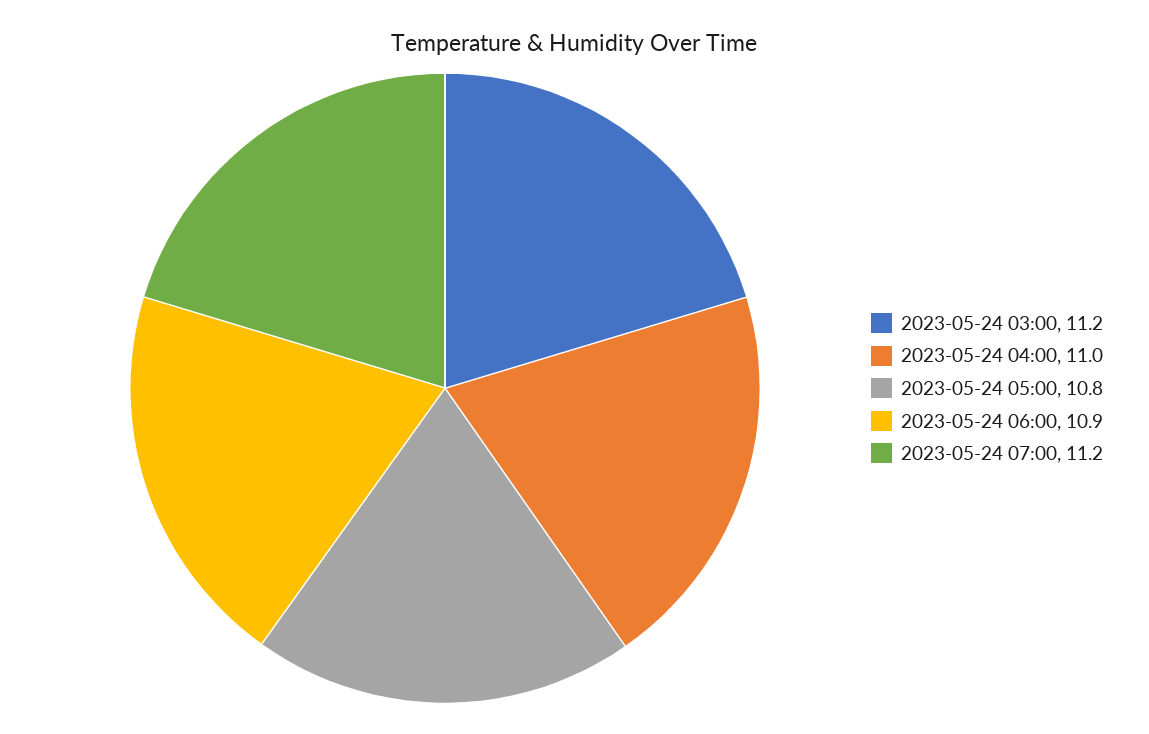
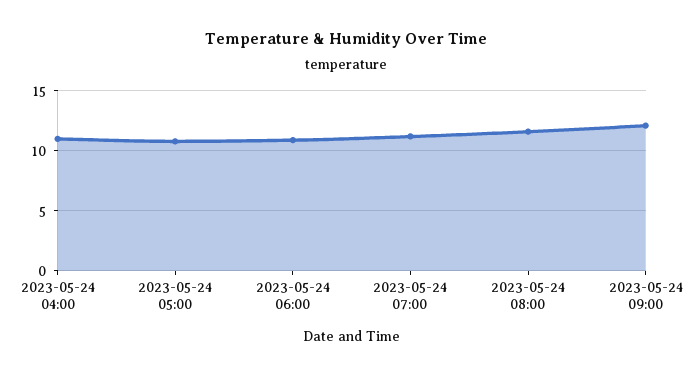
2023-05-24 03:00: 11.2 -> none
2023-05-24 08:00: none -> 11.5
2023-05-24 09:00: none -> 12

